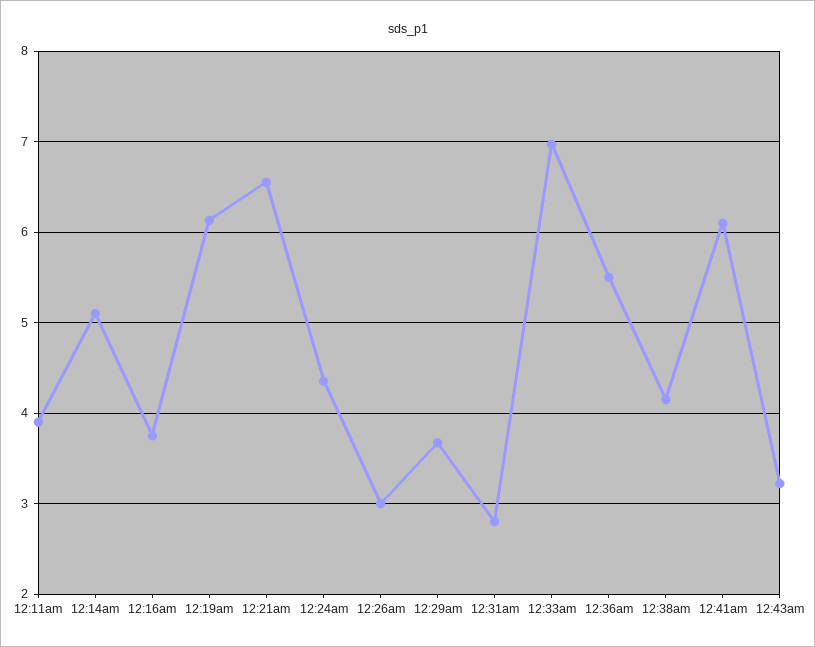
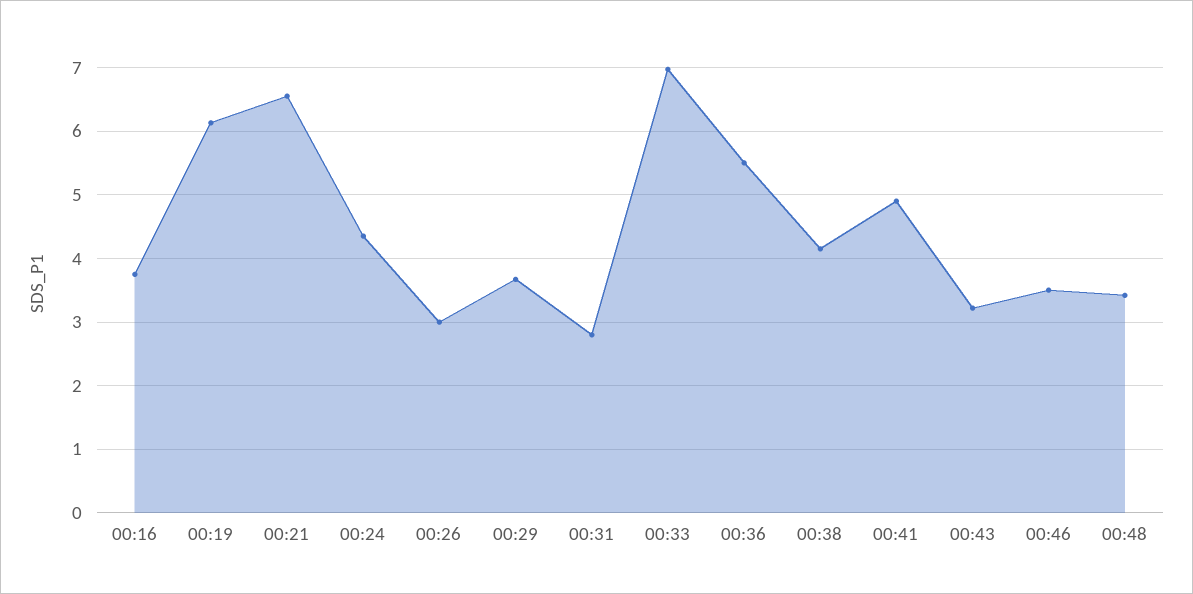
12:11am: 3.9 -> none
12:14am: 5.1 -> none
12:41am: 6.1 -> 4.9
00:46: none -> 3.5
00:48: none -> 3.4

